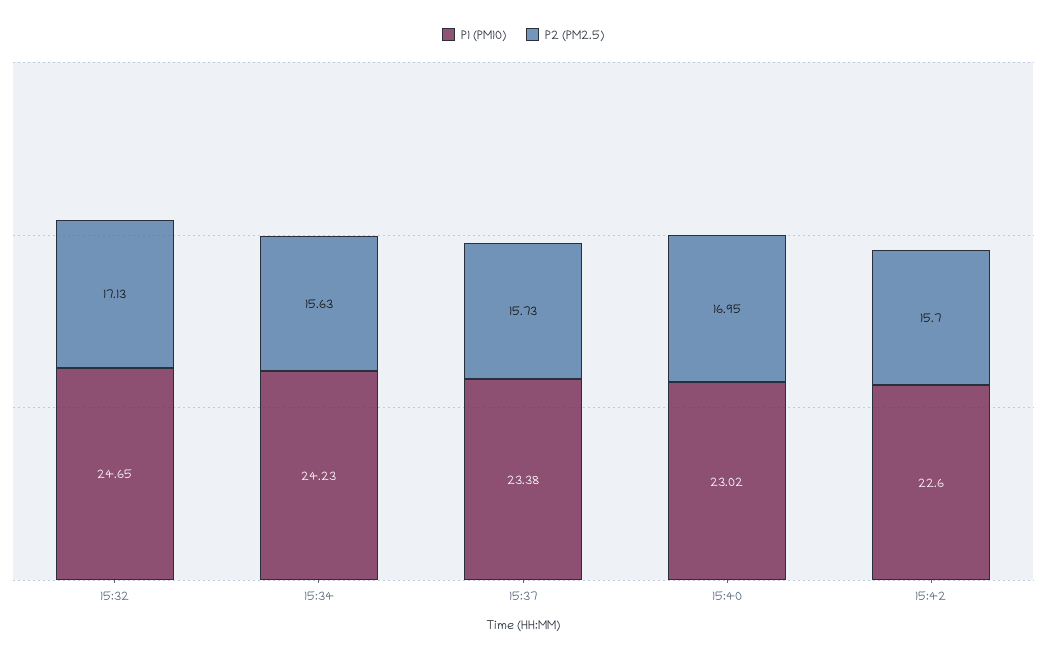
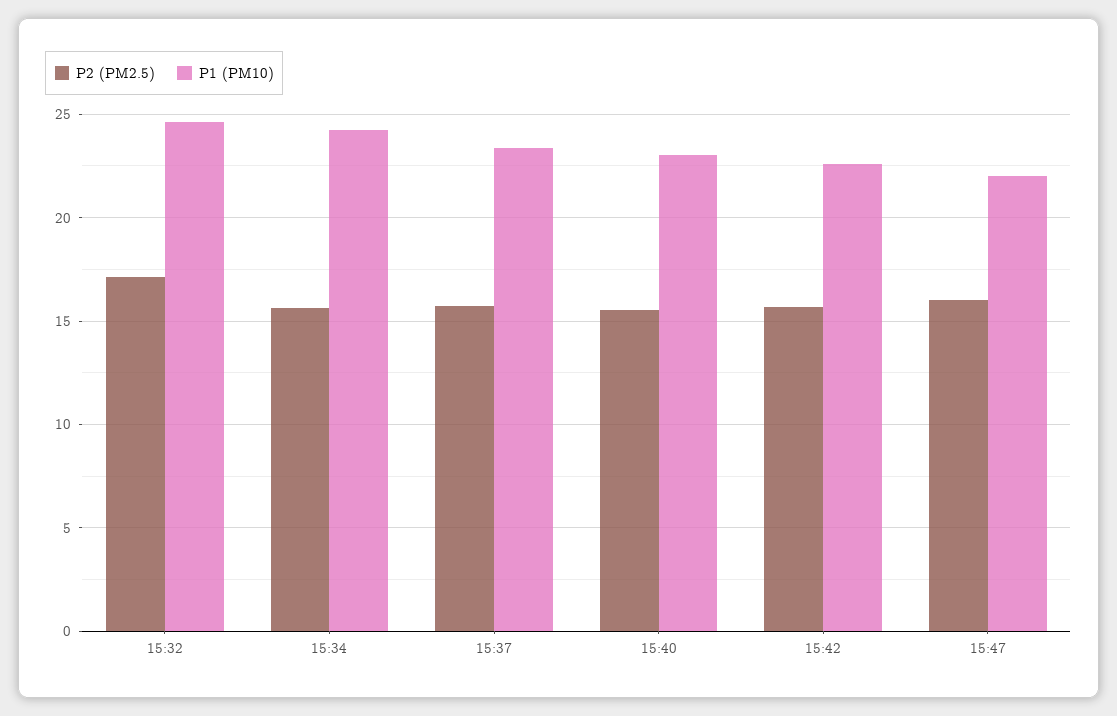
P2 (PM2.5), 15:40: 16.95 -> 15.5
P2 (PM2.5), 15:47: none -> 16
P1 (PM10), 15:47: none -> 22

